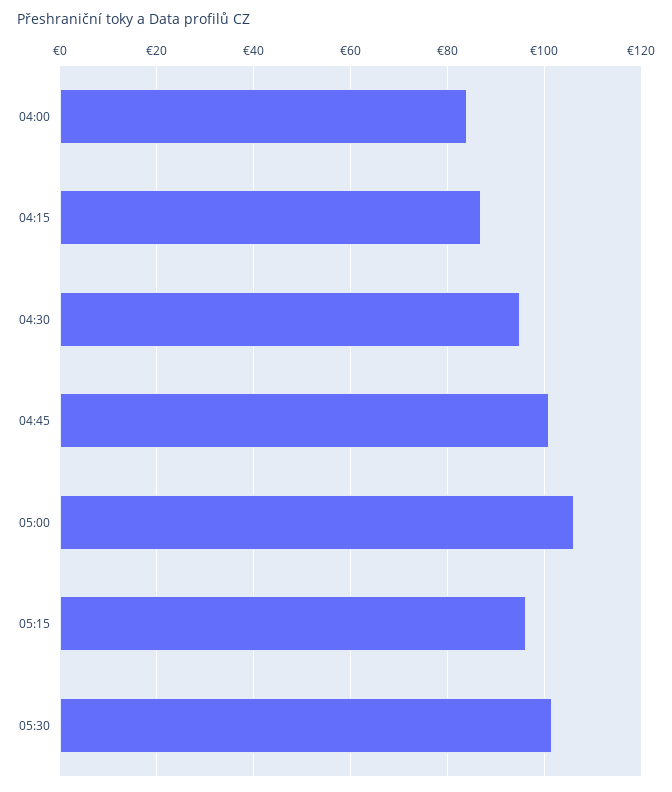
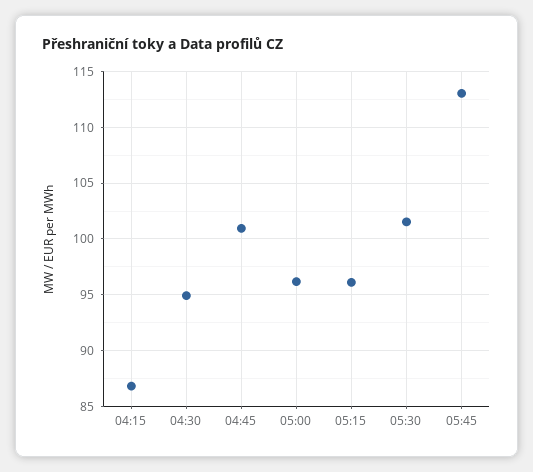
04:00: 84 -> none
05:00: 106 -> 96
05:45: none -> 113

